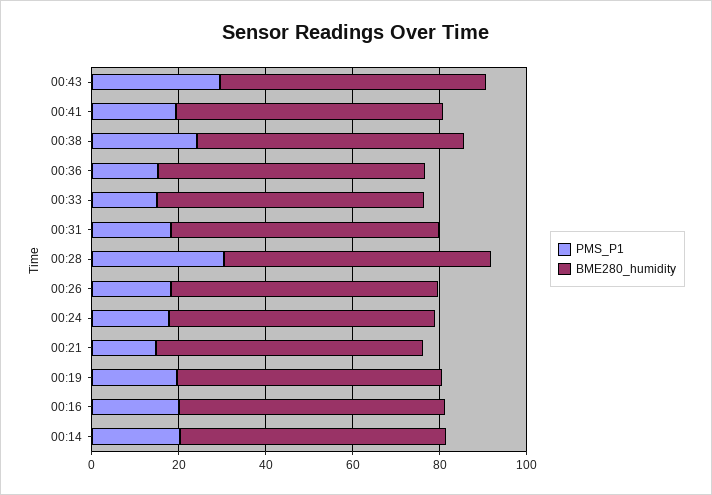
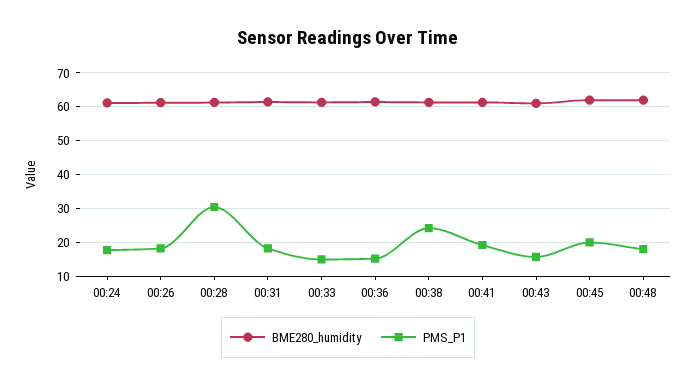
PMS_P1, 00:43: 30 -> 16
PMS_P1, 00:21: 15 -> none
BME280_humidity, 00:21: 60 -> none
PMS_P1, 00:19: 20 -> none
BME280_humidity, 00:19: 60 -> none
PMS_P1, 00:16: 20 -> none
BME280_humidity, 00:16: 60 -> none
PMS_P1, 00:14: 20 -> none
BME280_humidity, 00:14: 60 -> none
BME280_humidity, 00:45: none -> 62
PMS_P1, 00:45: none -> 20
BME280_humidity, 00:48: none -> 62
PMS_P1, 00:48: none -> 18

